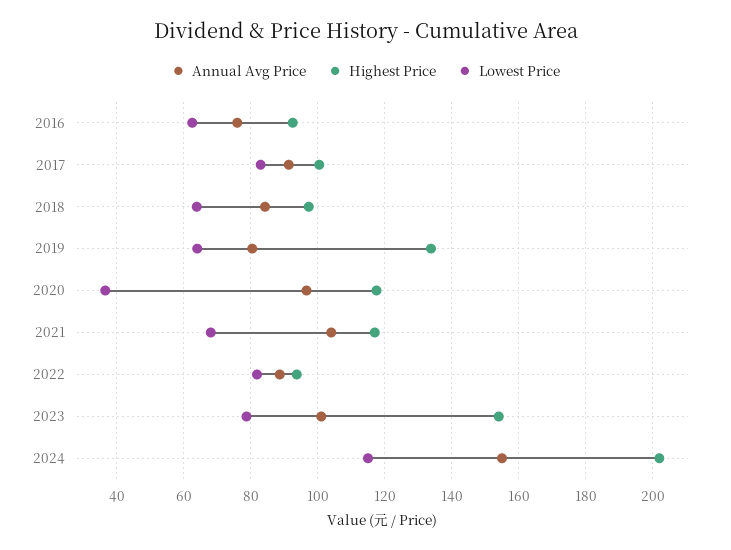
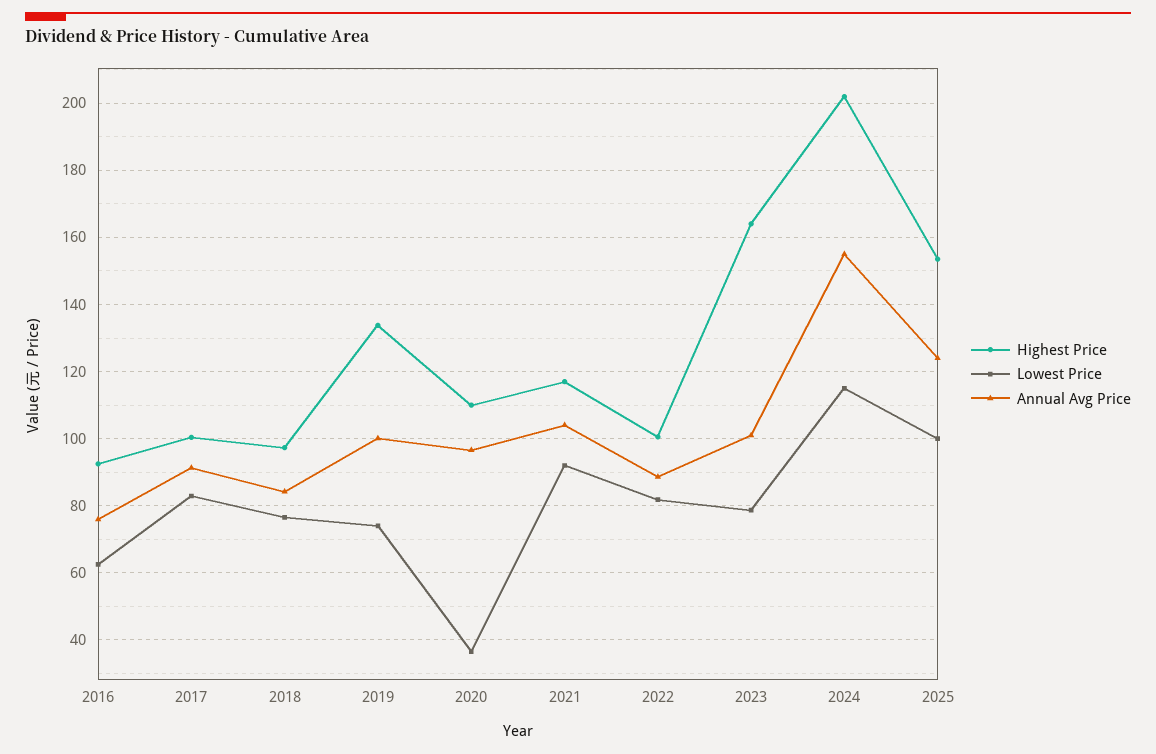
Lowest Price, 2018: 64 -> 76
Annual Avg Price, 2019: 80 -> 100
Lowest Price, 2019: 64 -> 74
Highest Price, 2020: 118 -> 110
Lowest Price, 2021: 68 -> 92
Highest Price, 2022: 94 -> 100
Highest Price, 2023: 154 -> 164
Highest Price, 2025: none -> 154
Lowest Price, 2025: none -> 100
Annual Avg Price, 2025: none -> 124

